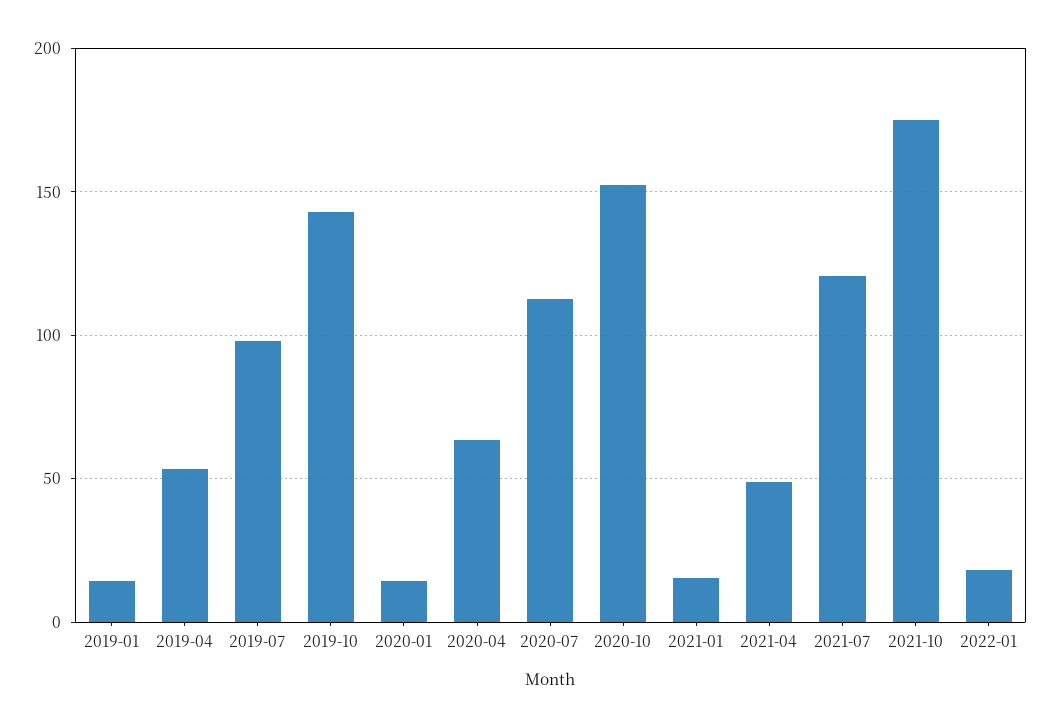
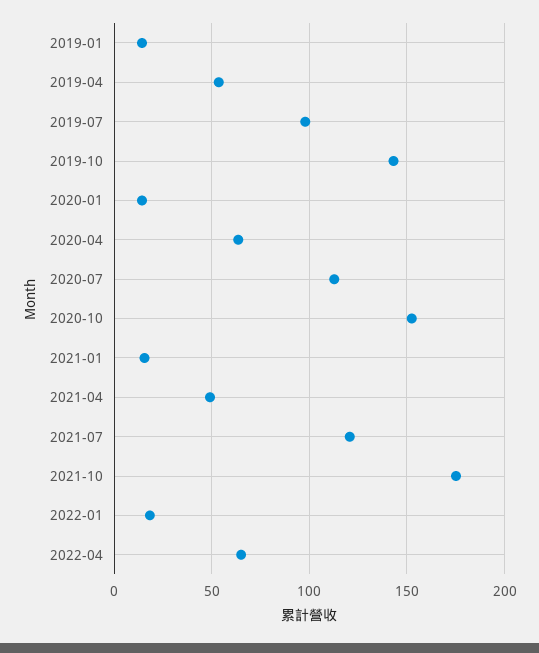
2022-04: none -> 65

